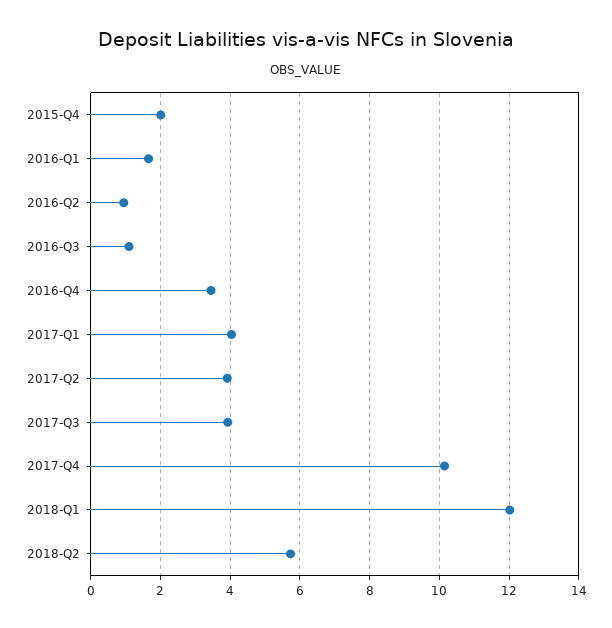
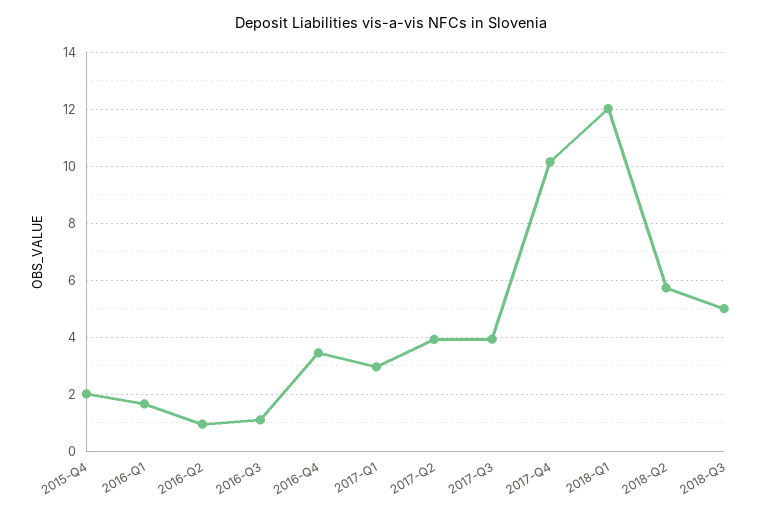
2017-Q1: 4 -> 3
2018-Q3: none -> 5

